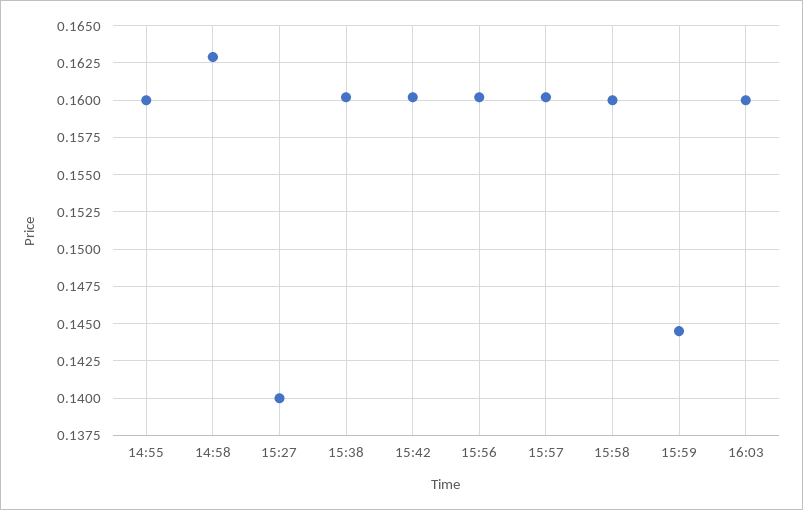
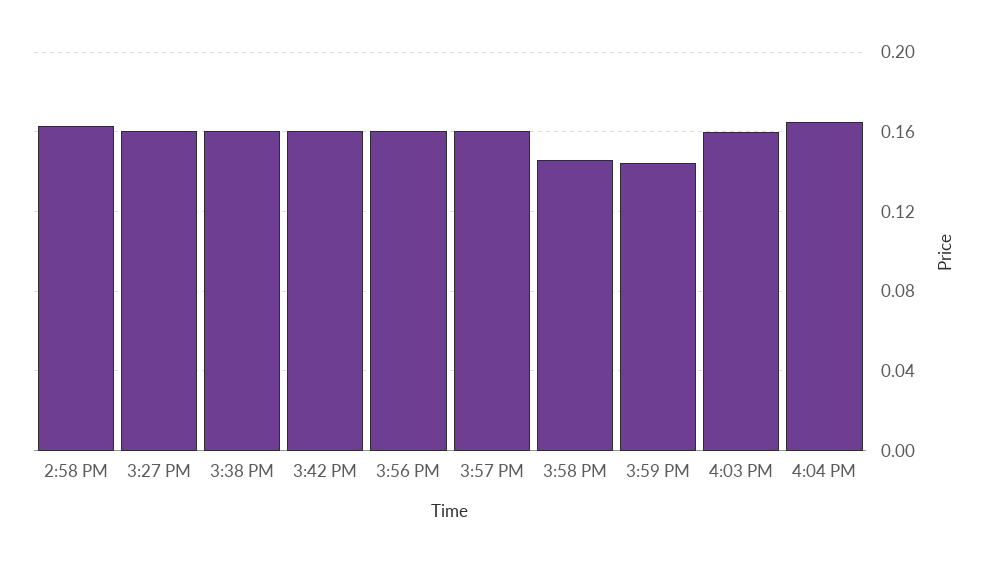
14:55: 0.16 -> none
15:27: 0.14 -> 0.16
15:58: 0.16 -> 0.145
4:04 PM: none -> 0.165

